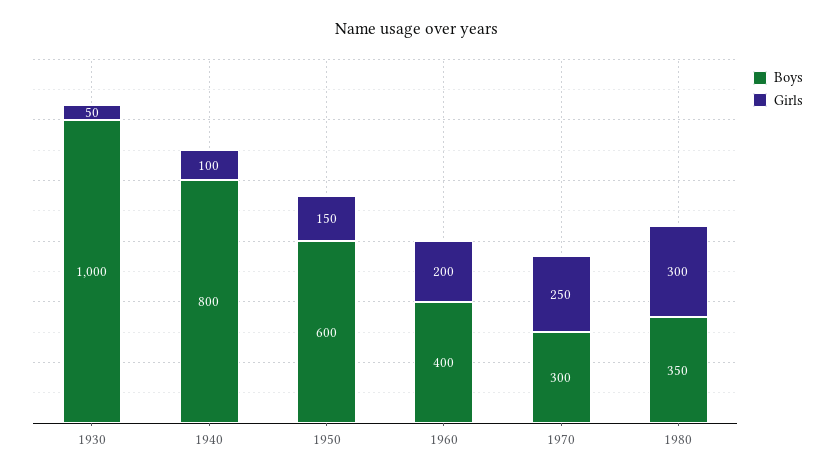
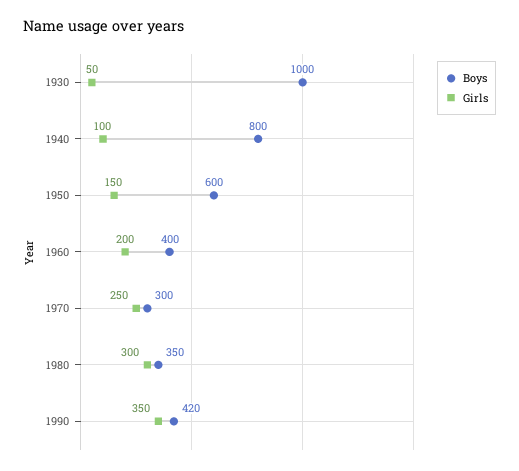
Boys, 1990: none -> 420
Girls, 1990: none -> 350

